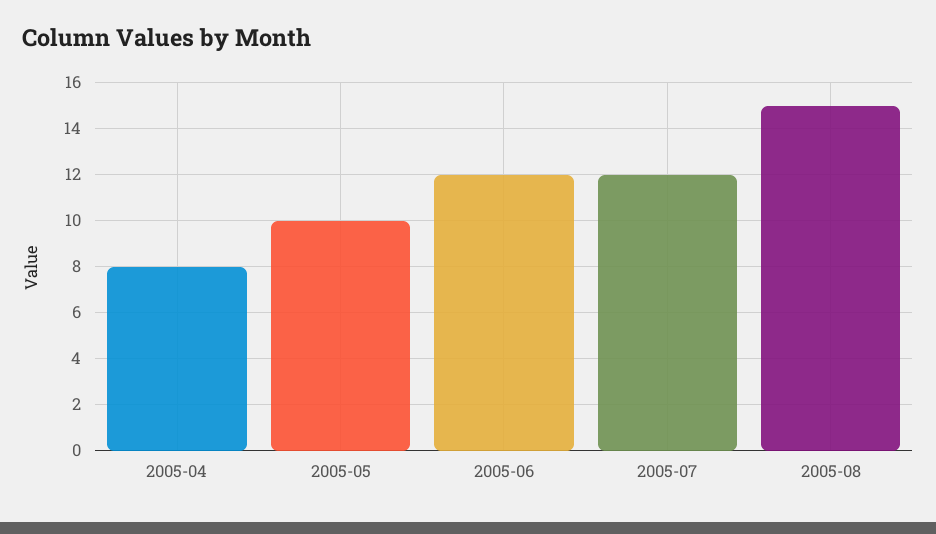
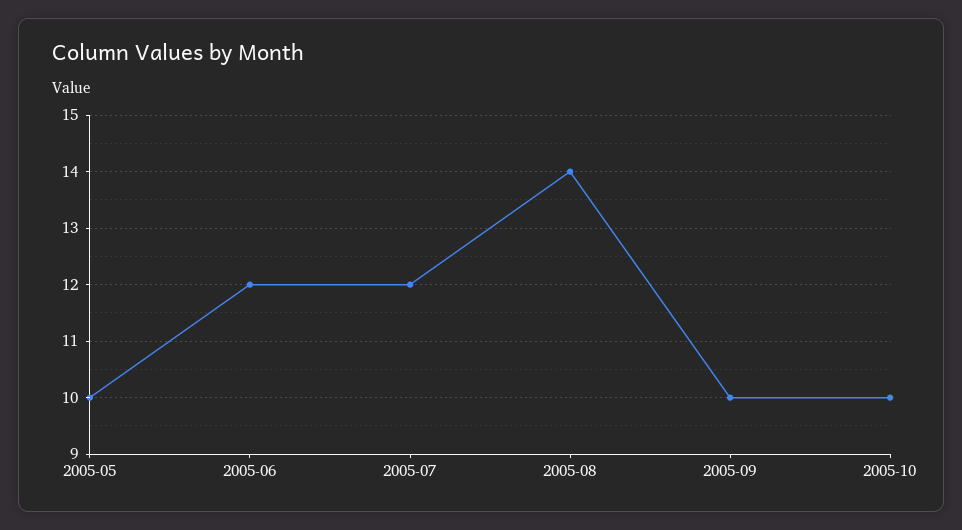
2005-04: 8 -> none
2005-08: 15 -> 14
2005-09: none -> 10
2005-10: none -> 10

